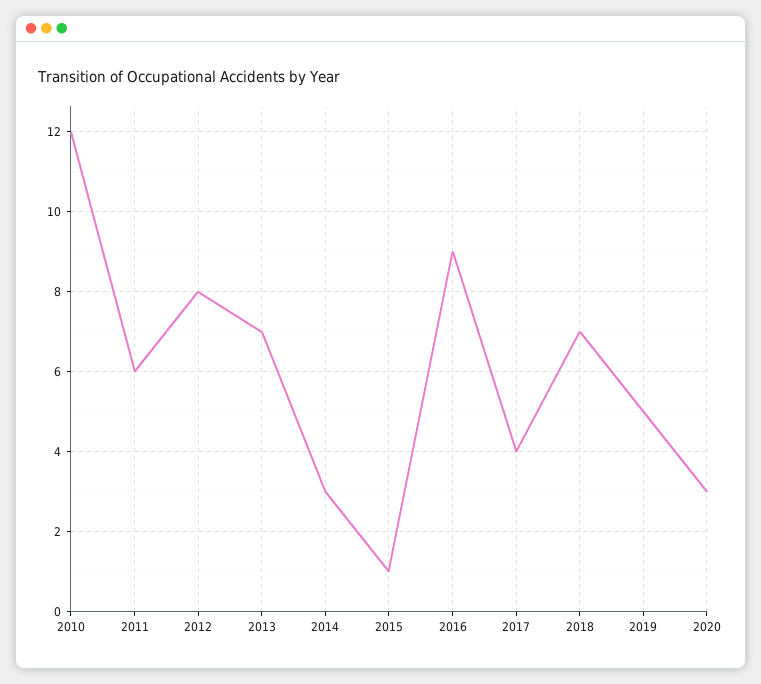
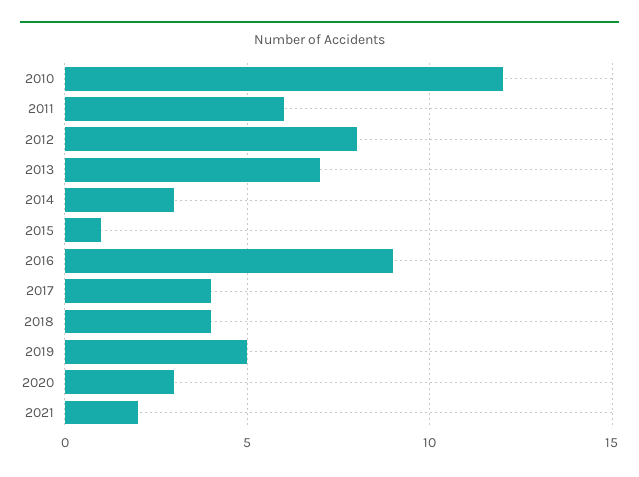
2018: 7 -> 4
2021: none -> 2

